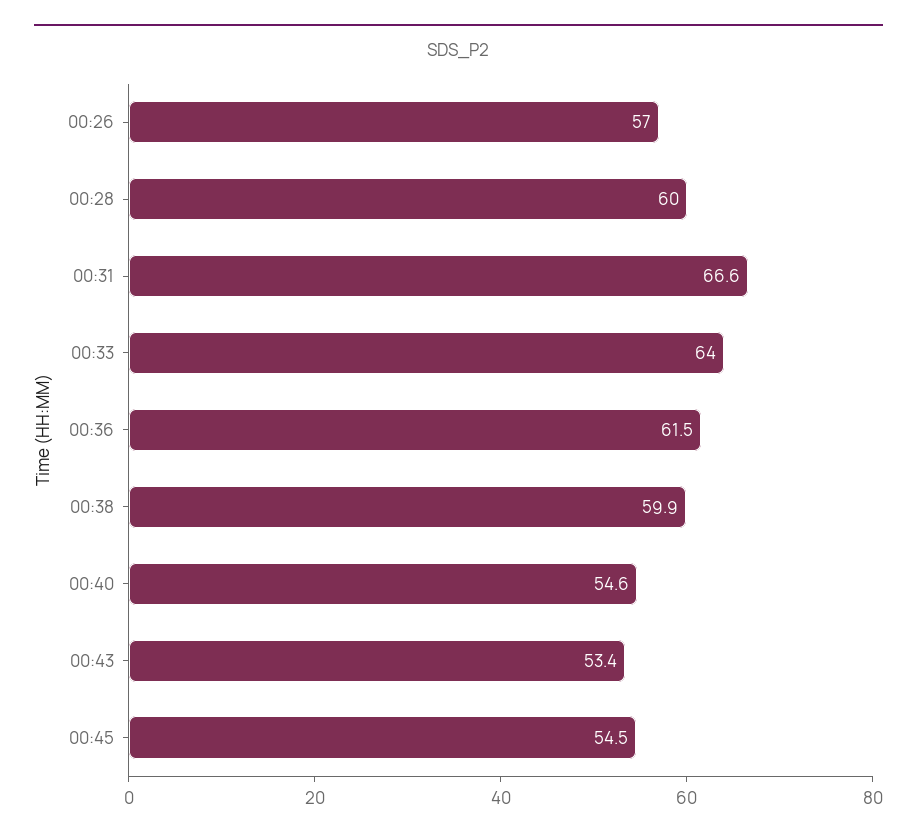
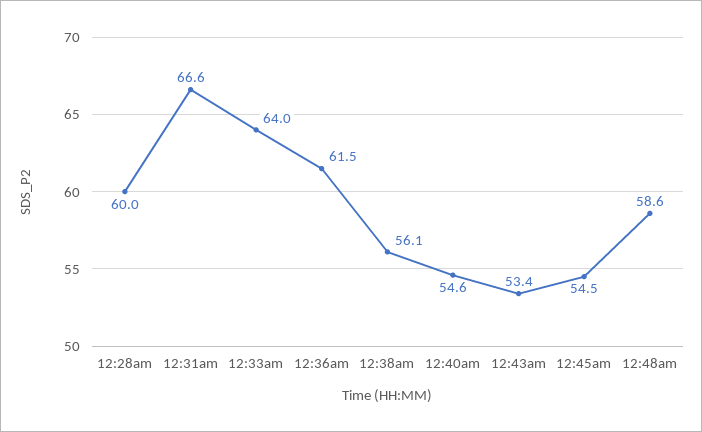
00:26: 57 -> none
00:38: 59.9 -> 56.1
12:48am: none -> 58.6

